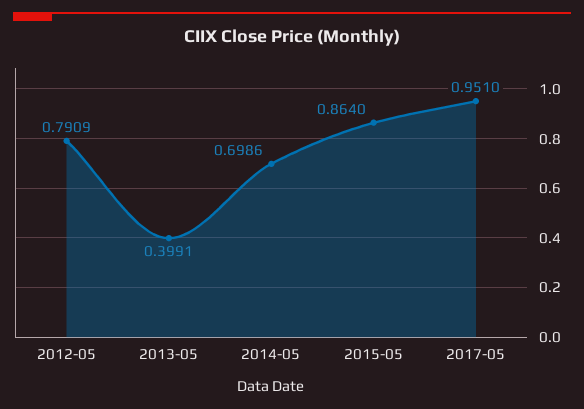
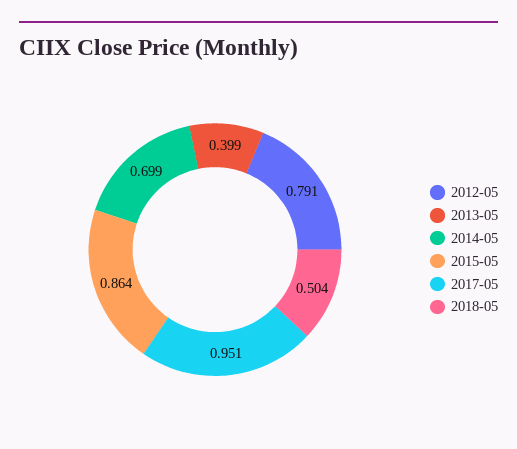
2018-05: none -> 0.504

